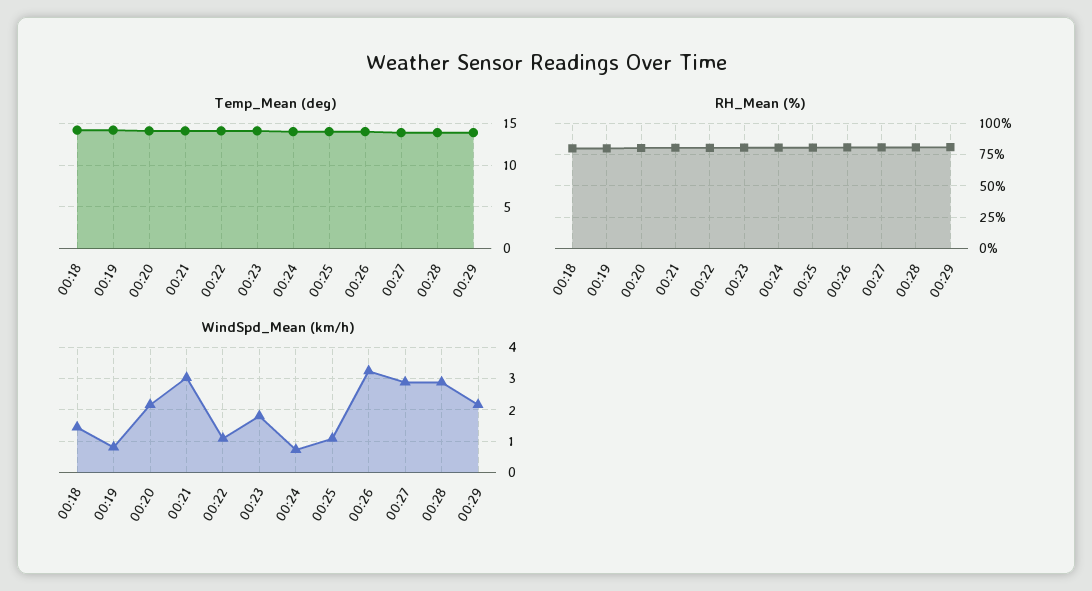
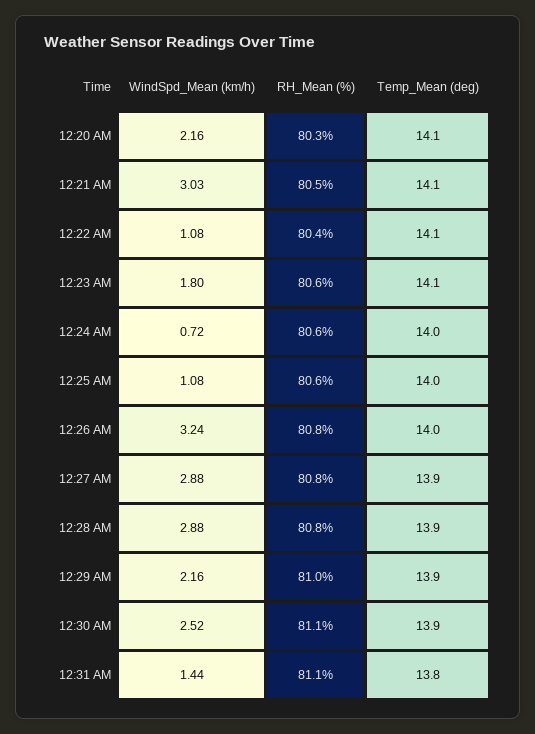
Temp_Mean (deg), 00:18: 14 -> none
Temp_Mean (deg), 00:19: 14 -> none
RH_Mean (%), 00:18: 80 -> none
RH_Mean (%), 00:19: 80 -> none
WindSpd_Mean (km/h), 00:18: 1.4 -> none
WindSpd_Mean (km/h), 00:19: 0.8 -> none
WindSpd_Mean (km/h), 12:30 AM: none -> 2.52
RH_Mean (%), 12:30 AM: none -> 81.1
Temp_Mean (deg), 12:30 AM: none -> 13.9
WindSpd_Mean (km/h), 12:31 AM: none -> 1.44
RH_Mean (%), 12:31 AM: none -> 81.1
Temp_Mean (deg), 12:31 AM: none -> 13.8

